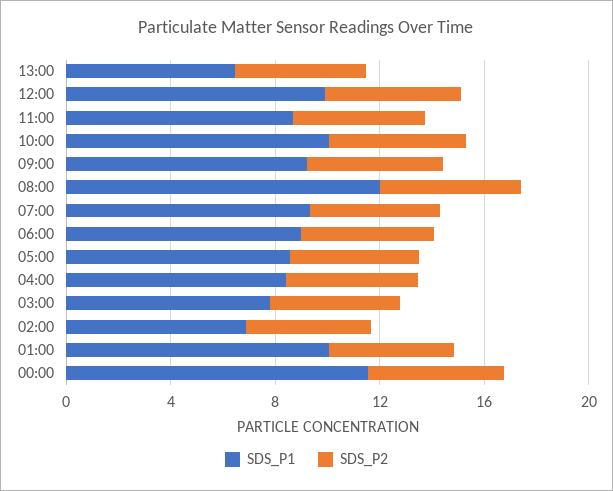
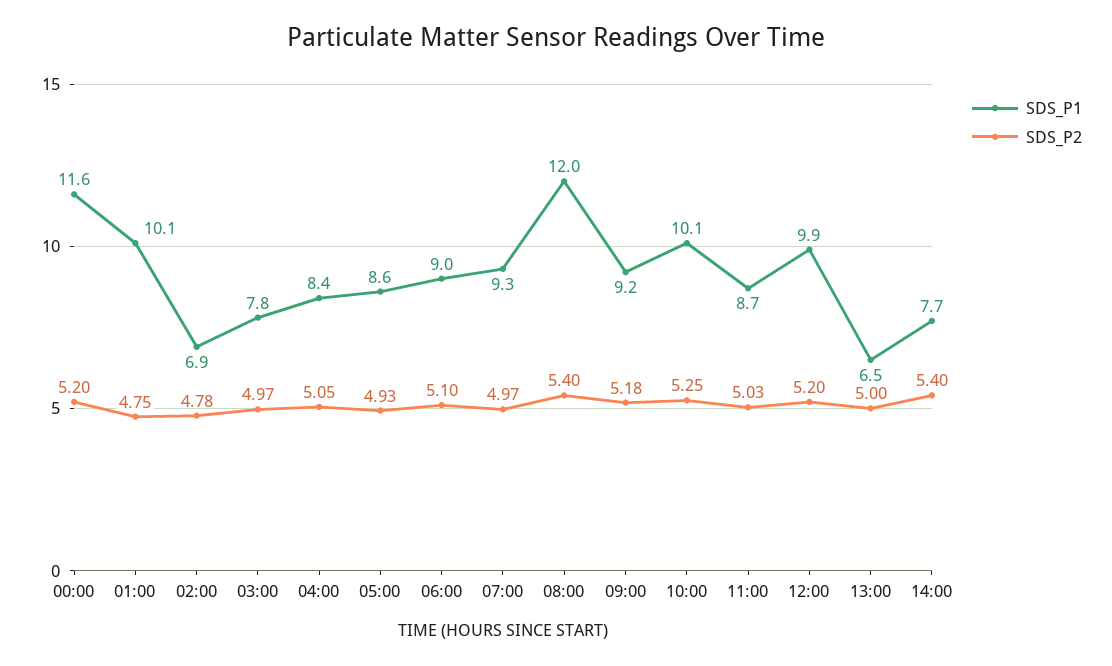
SDS_P1, 14:00: none -> 7.7
SDS_P2, 14:00: none -> 5.4

